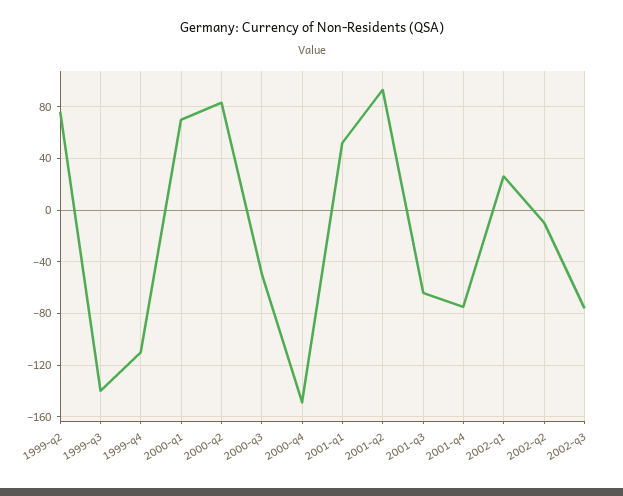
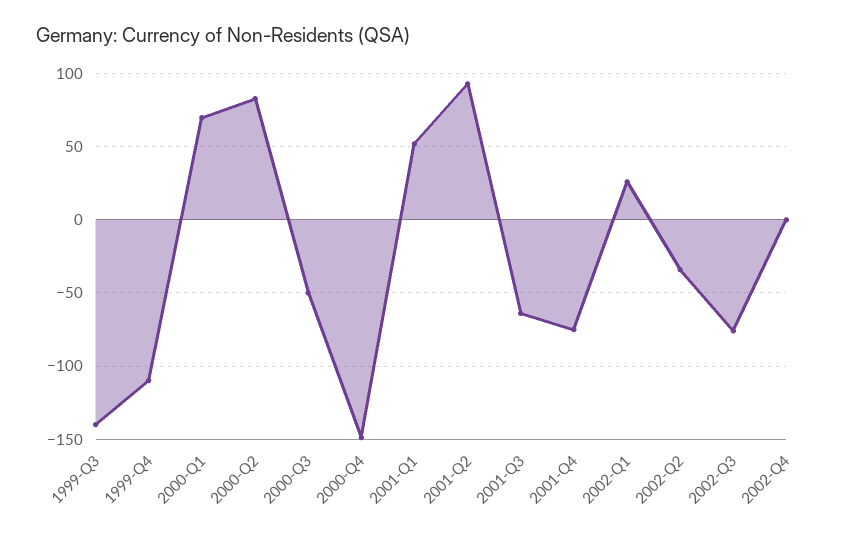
1999-q2: 75 -> none
2002-q2: -10 -> -35
2002-Q4: none -> 0

